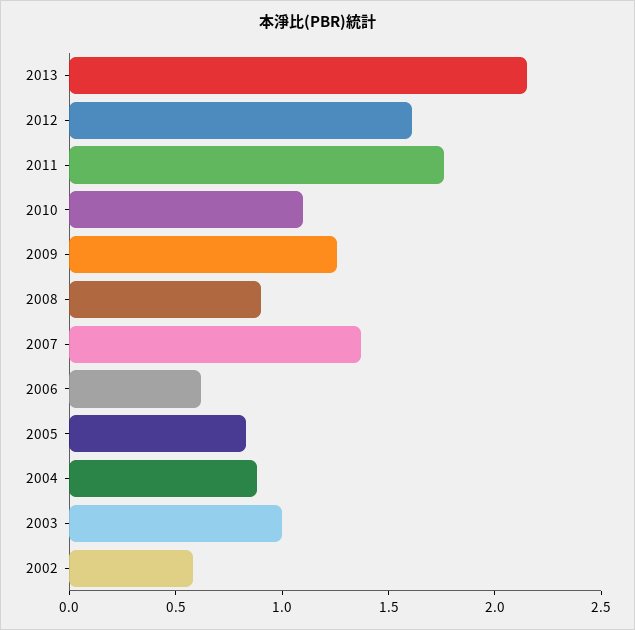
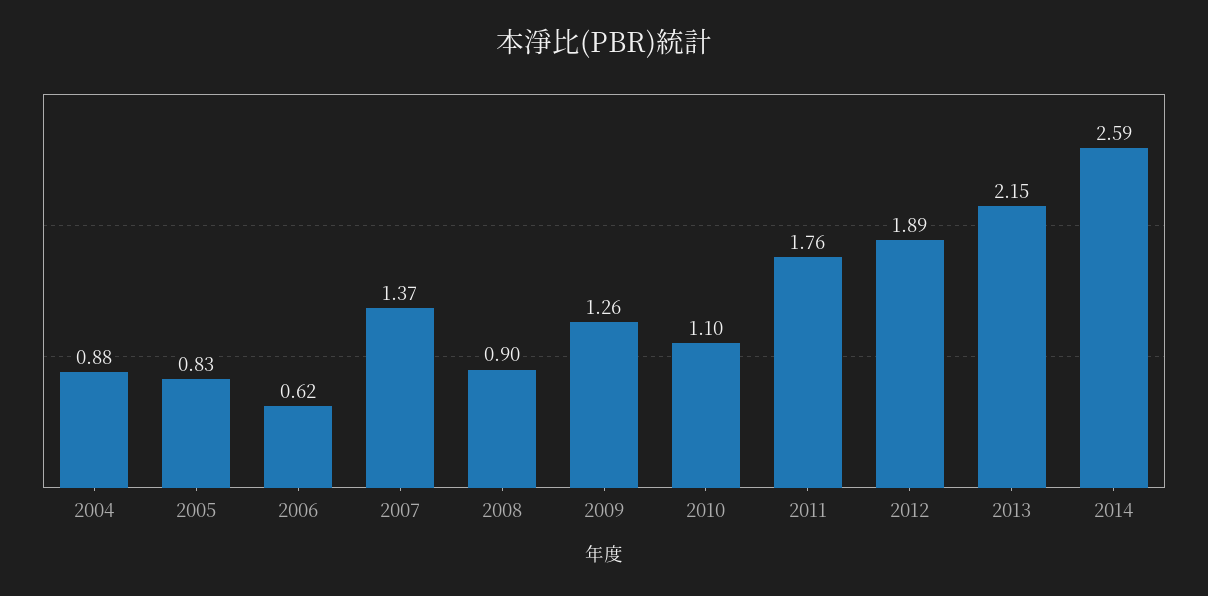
2012: 1.6 -> 1.89
2003: 1 -> none
2002: 0.6 -> none
2014: none -> 2.59

